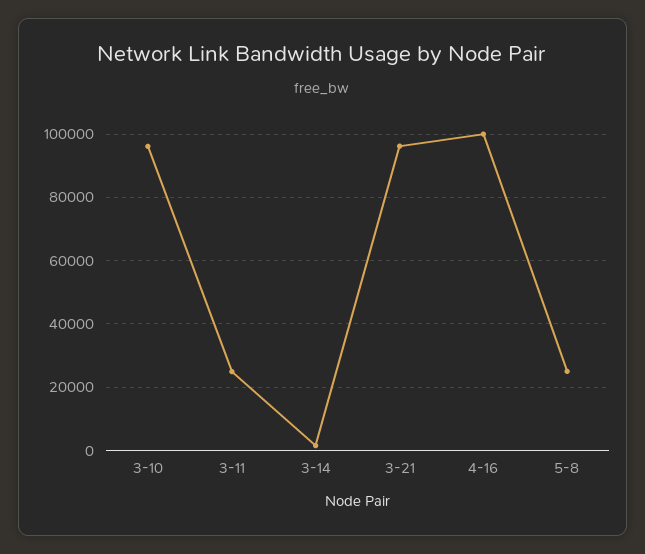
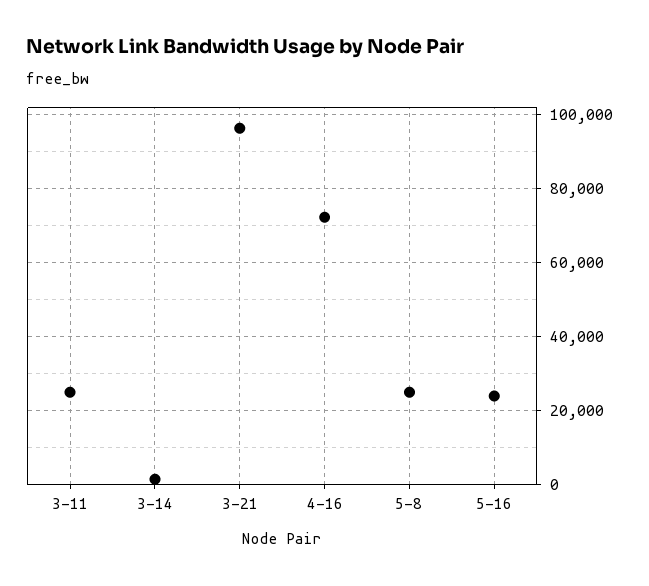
3-10: 96000 -> none
4-16: 100000 -> 72000
5-16: none -> 24000

